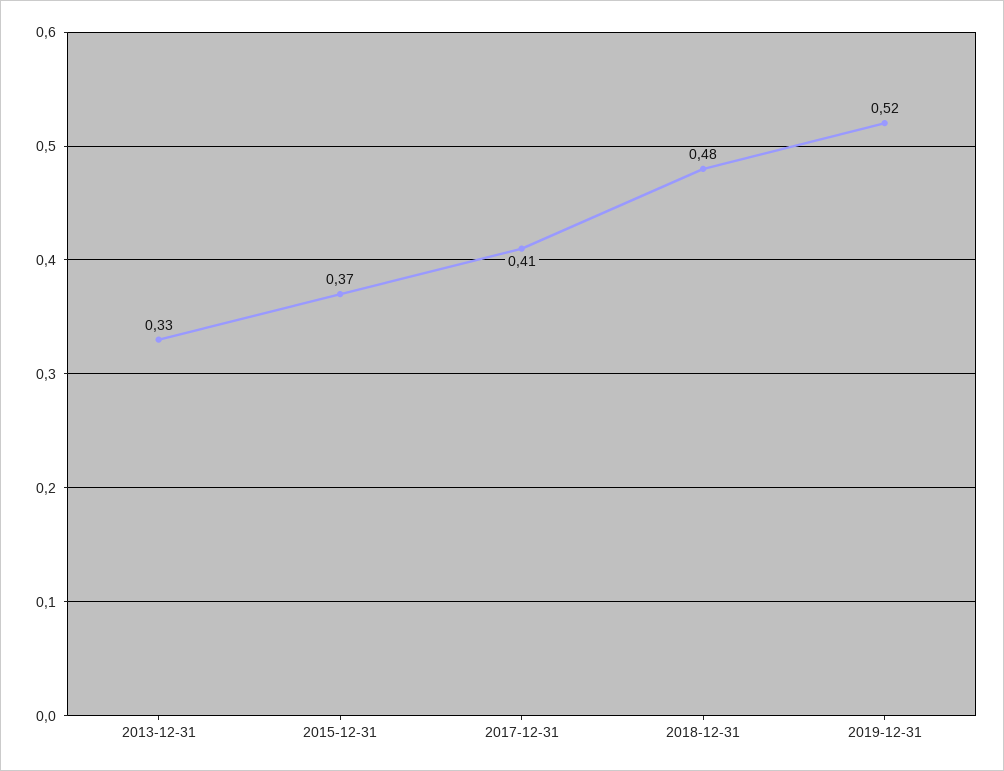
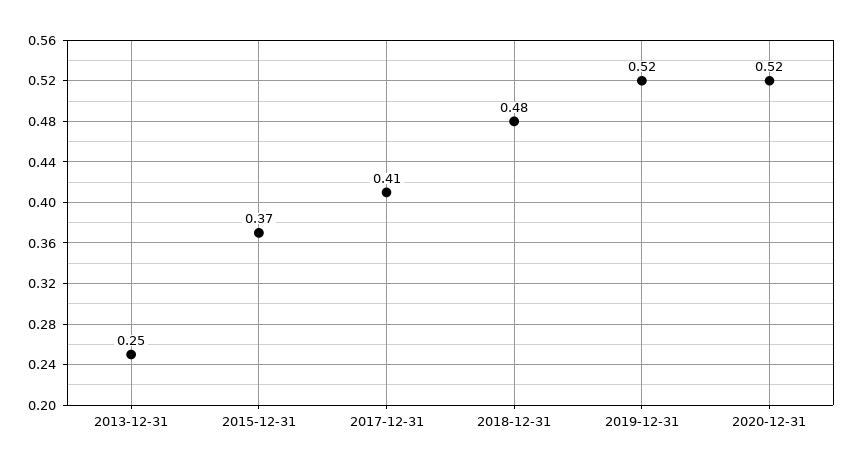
2013-12-31: 0.33 -> 0.25
2020-12-31: none -> 0.52

